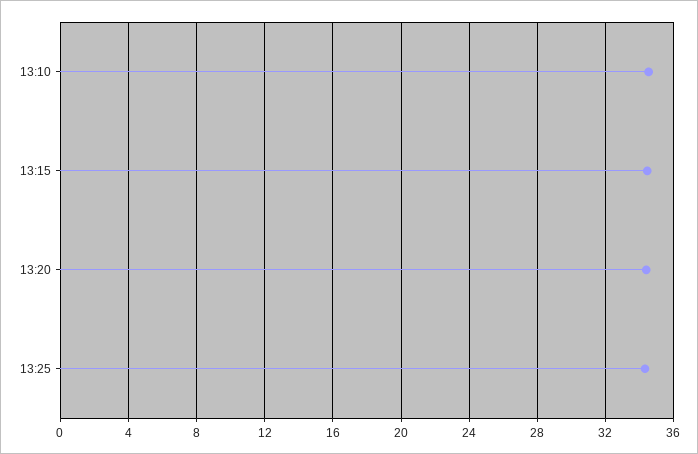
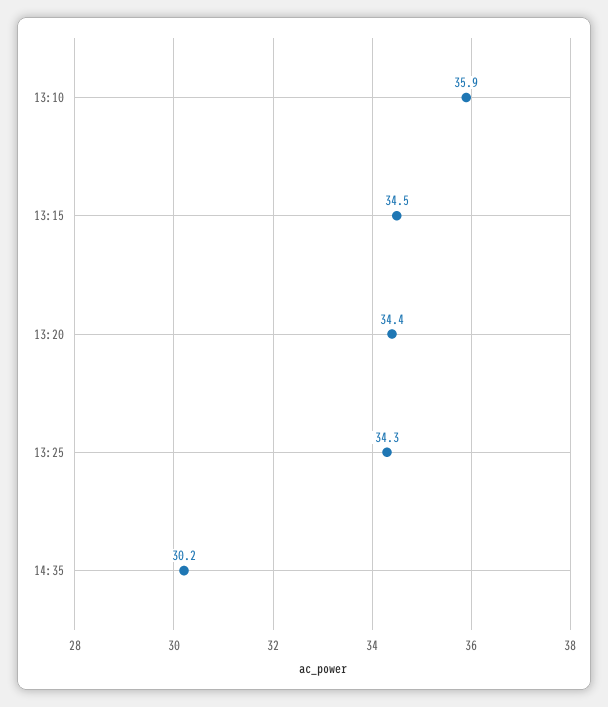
13:10: 34.5 -> 35.9
14:35: none -> 30.2

